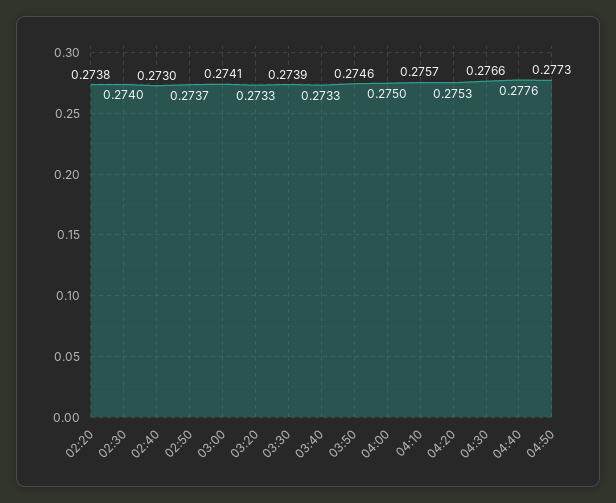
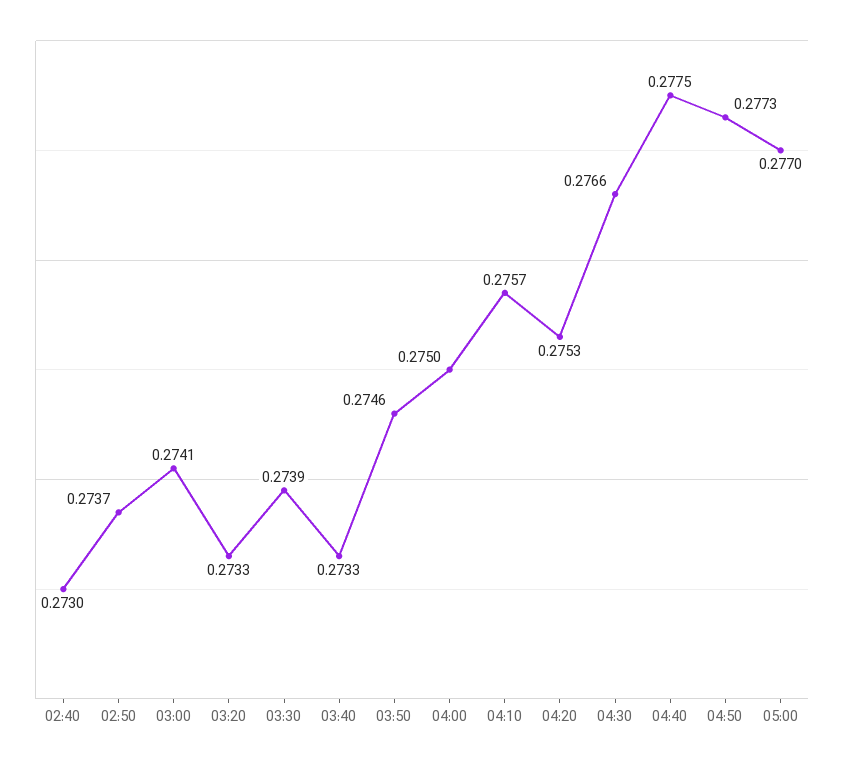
02:20: 0.2738 -> none
02:30: 0.274 -> none
04:40: 0.2776 -> 0.2775
05:00: none -> 0.277

